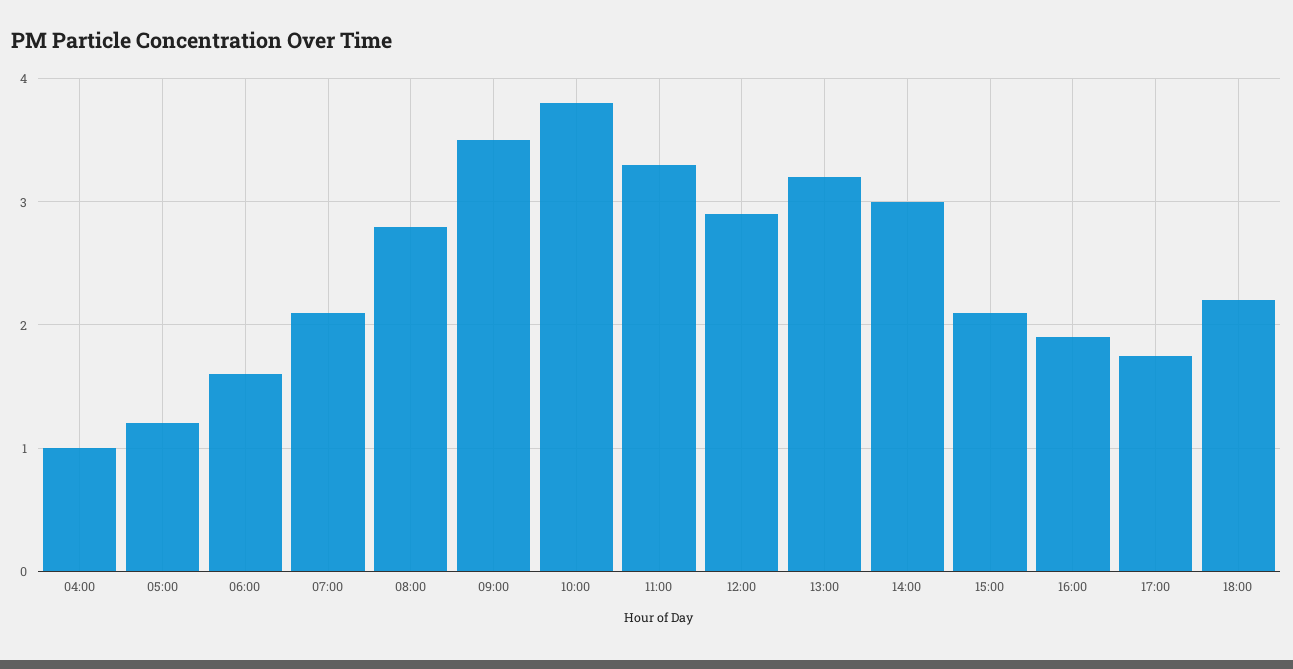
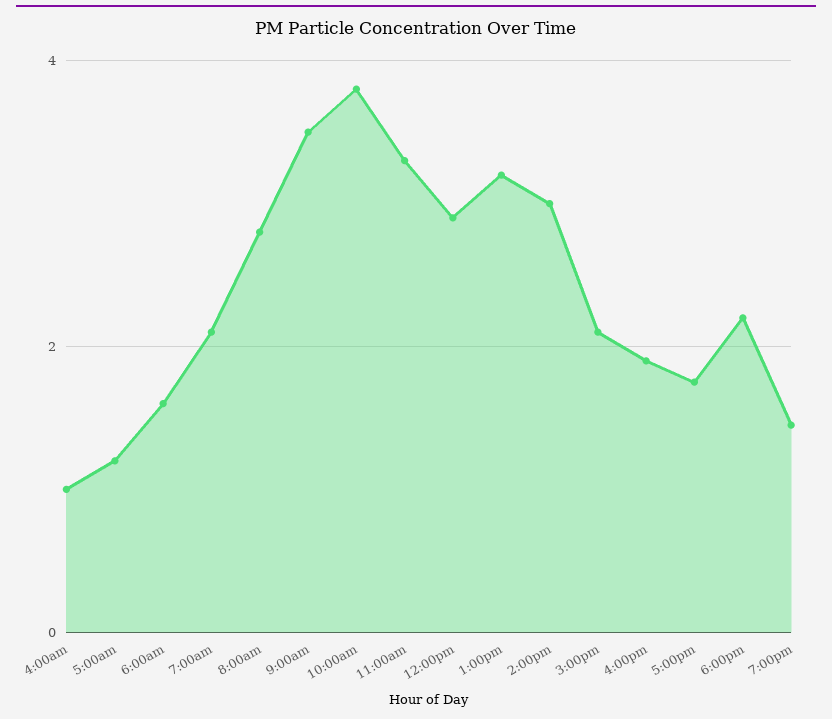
7:00pm: none -> 1.4

